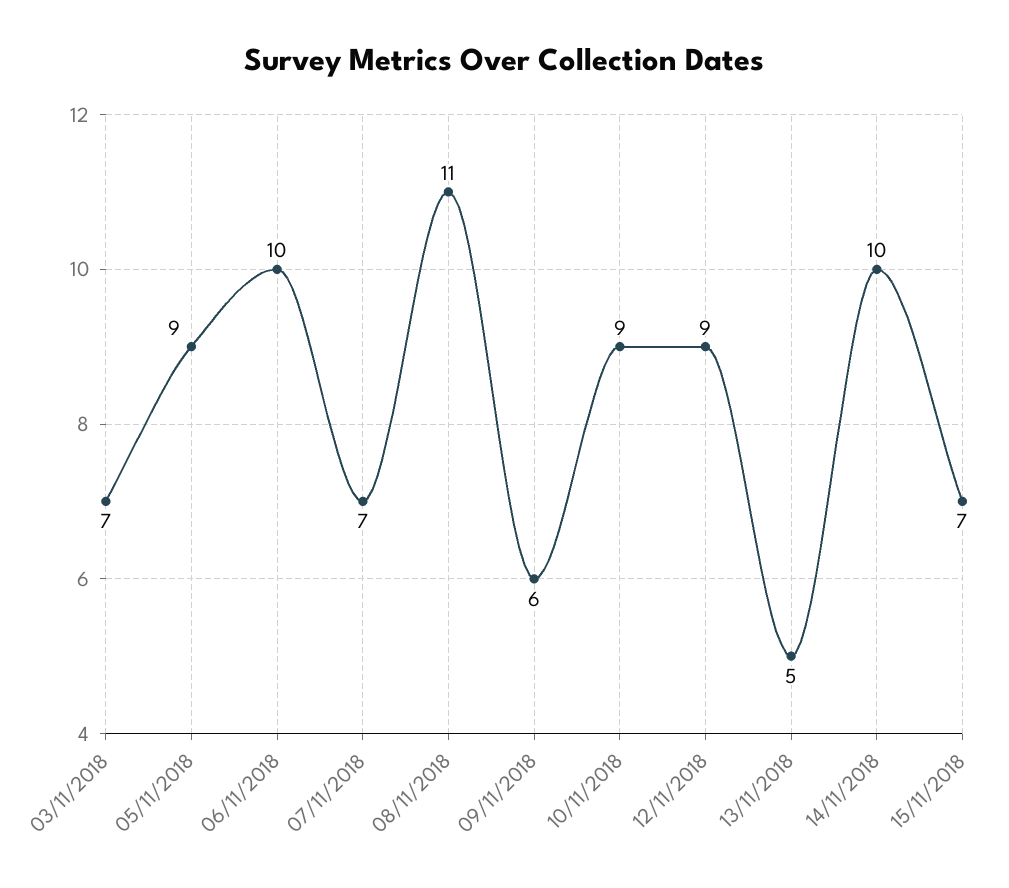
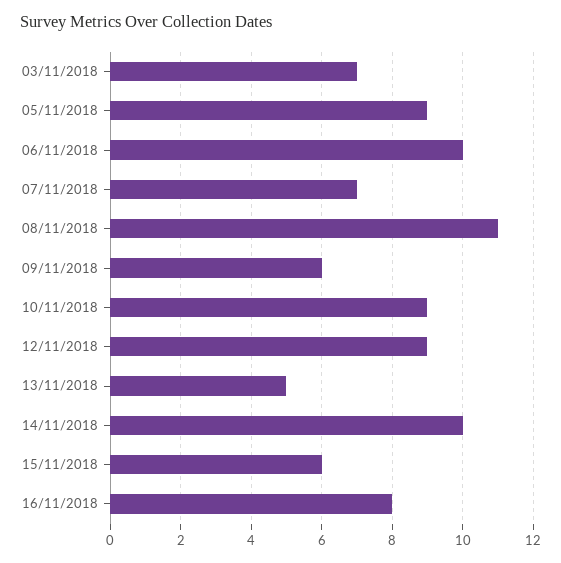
15/11/2018: 7 -> 6
16/11/2018: none -> 8

